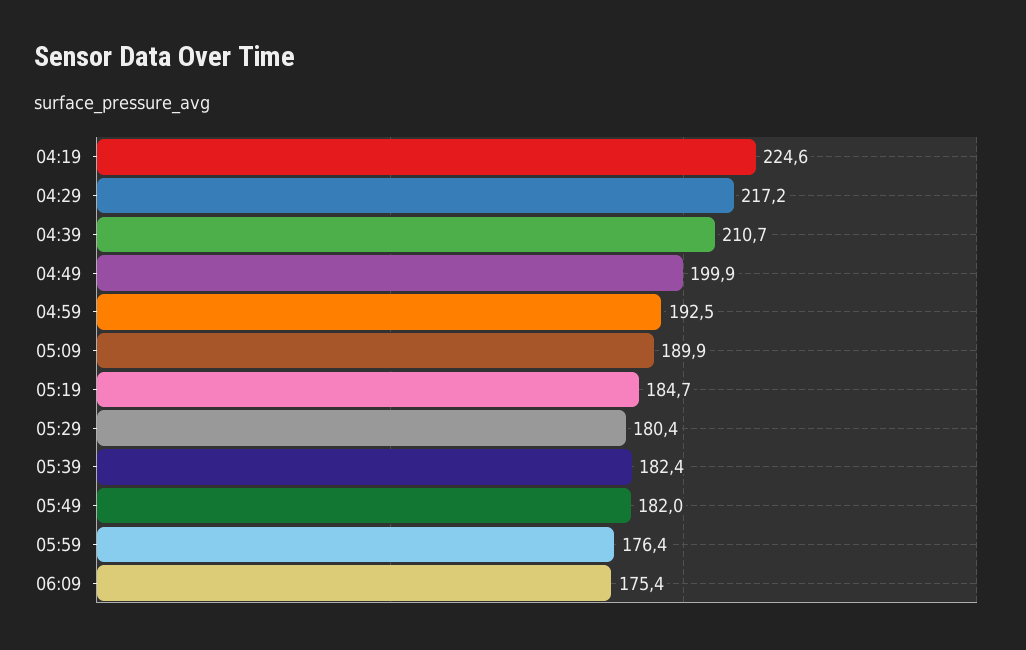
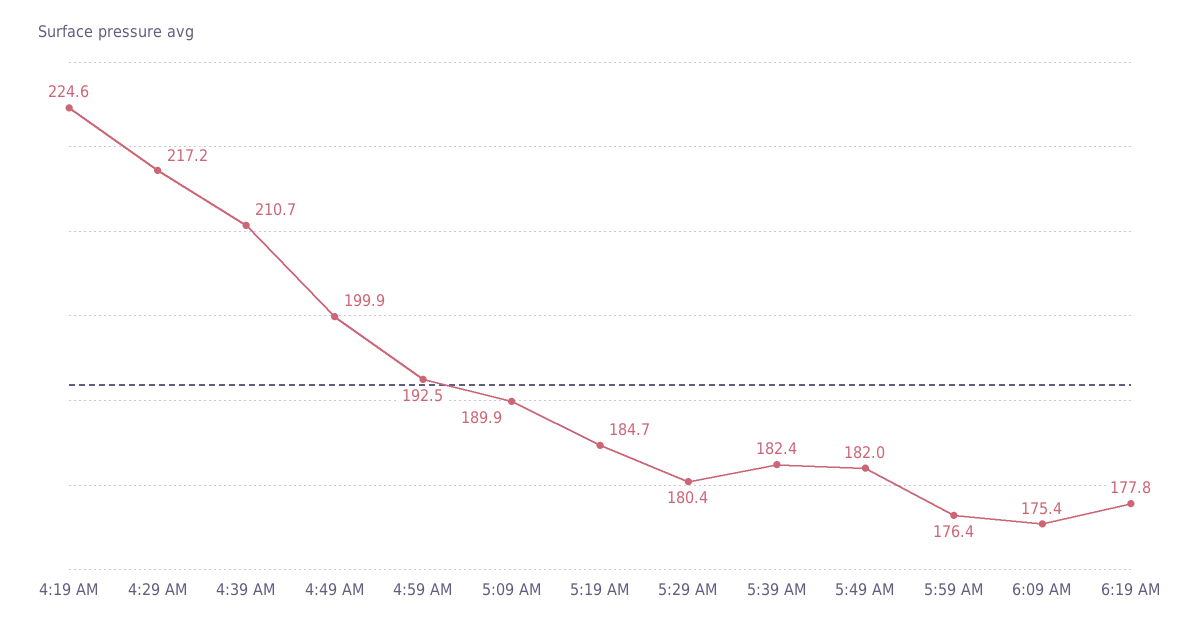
6:19 AM: none -> 177.8

